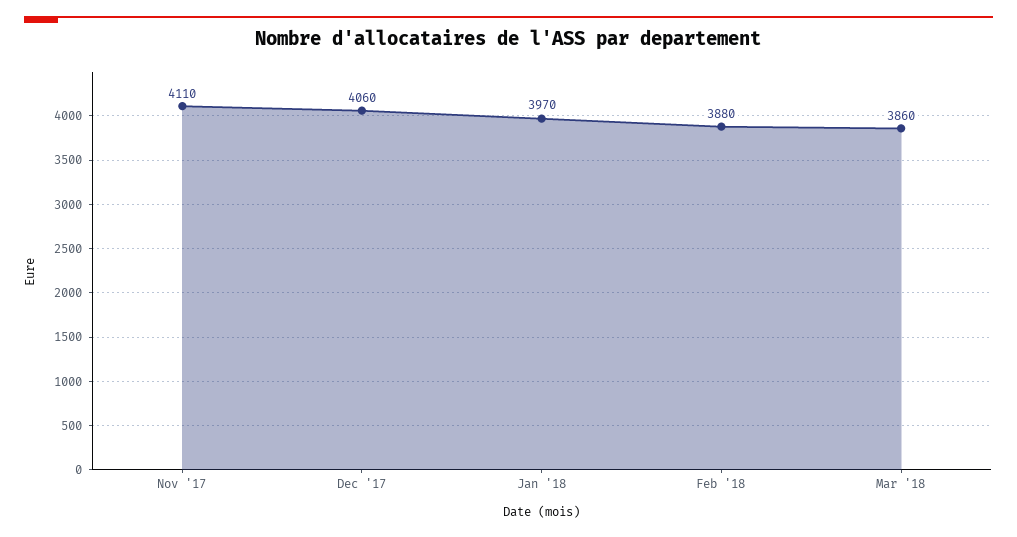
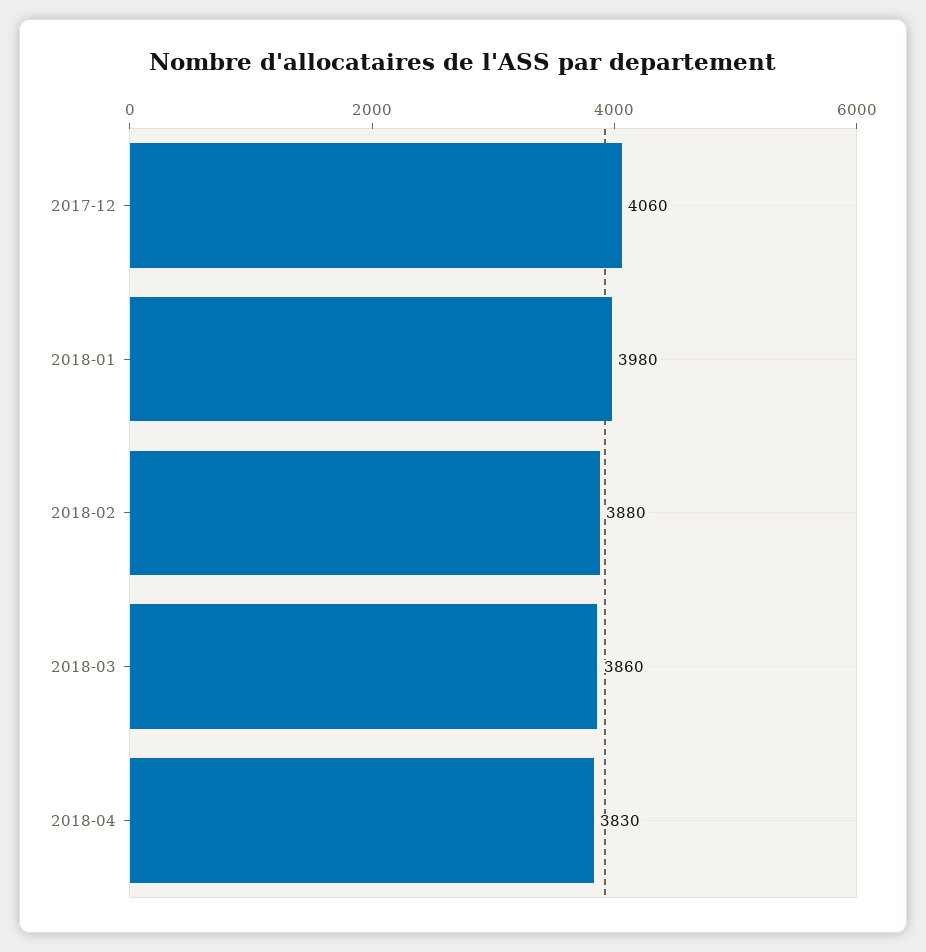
Nov '17: 4110 -> none
Jan '18: 3970 -> 3980
2018-04: none -> 3830

